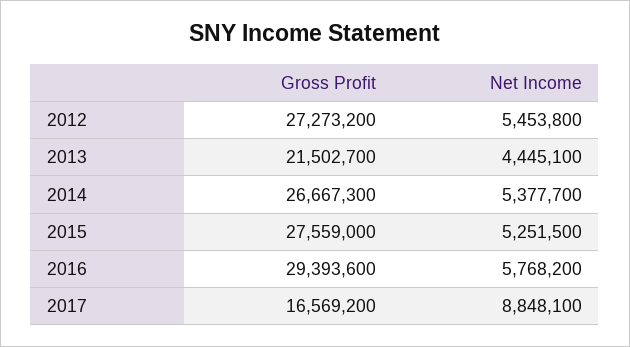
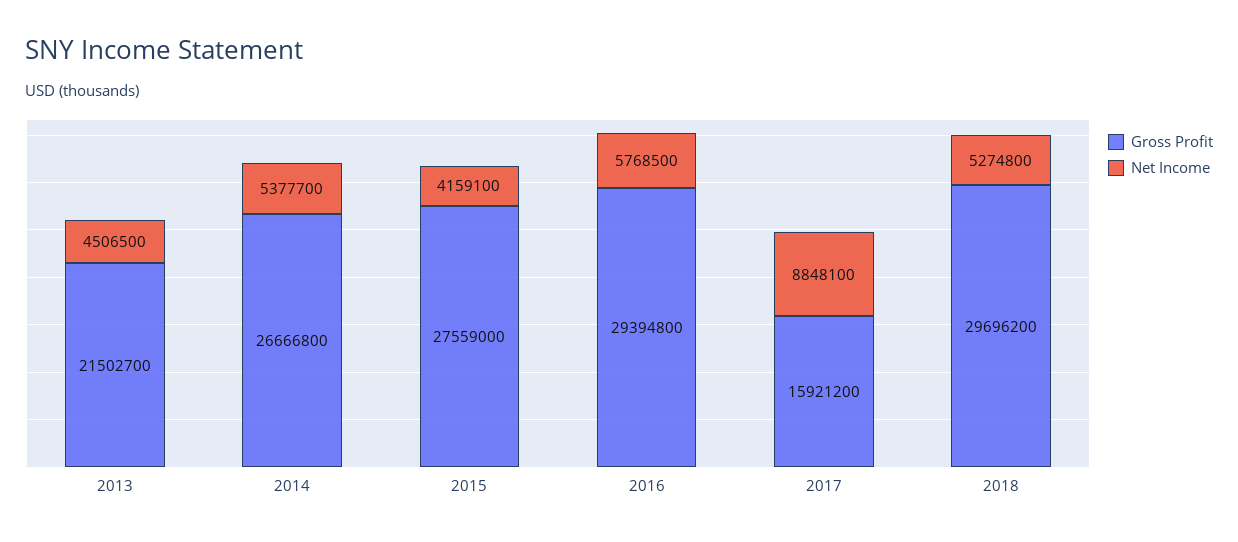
Gross Profit, 2012: 27273200 -> none
Net Income, 2012: 5453800 -> none
Net Income, 2013: 4445100 -> 4506500
Gross Profit, 2014: 26667300 -> 26666800
Net Income, 2015: 5251500 -> 4159100
Gross Profit, 2016: 29393600 -> 29394800
Net Income, 2016: 5768200 -> 5768500
Gross Profit, 2017: 16569200 -> 15921200
Gross Profit, 2018: none -> 29696200
Net Income, 2018: none -> 5274800

